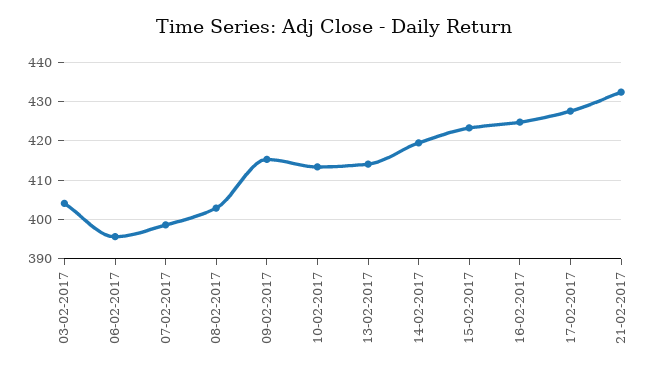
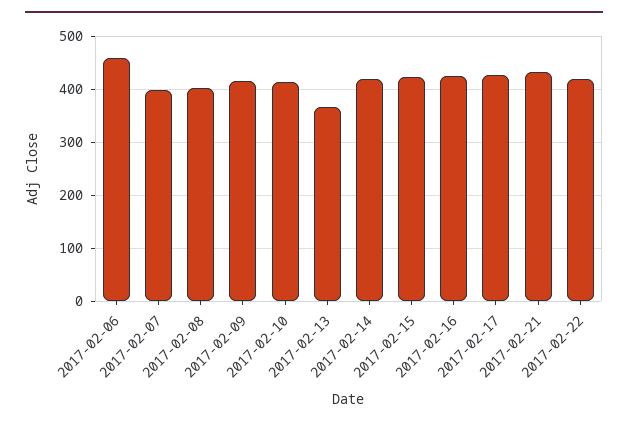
03-02-2017: 404 -> none
06-02-2017: 396 -> 460
13-02-2017: 414 -> 360
2017-02-22: none -> 420

